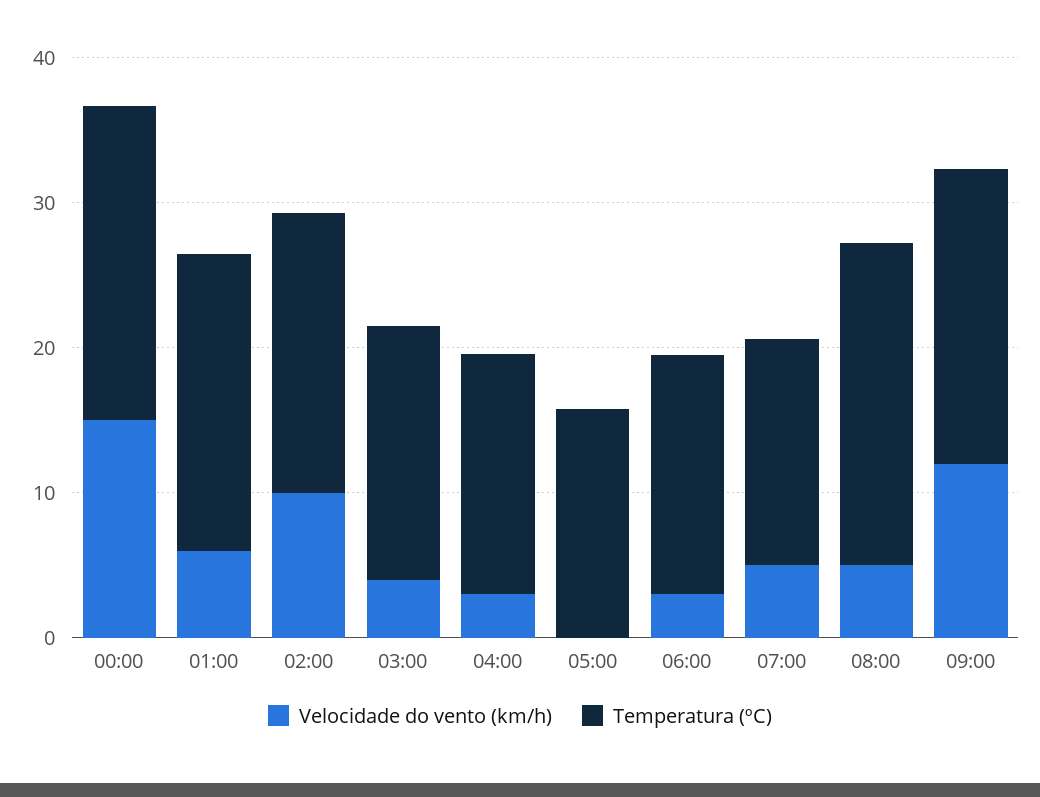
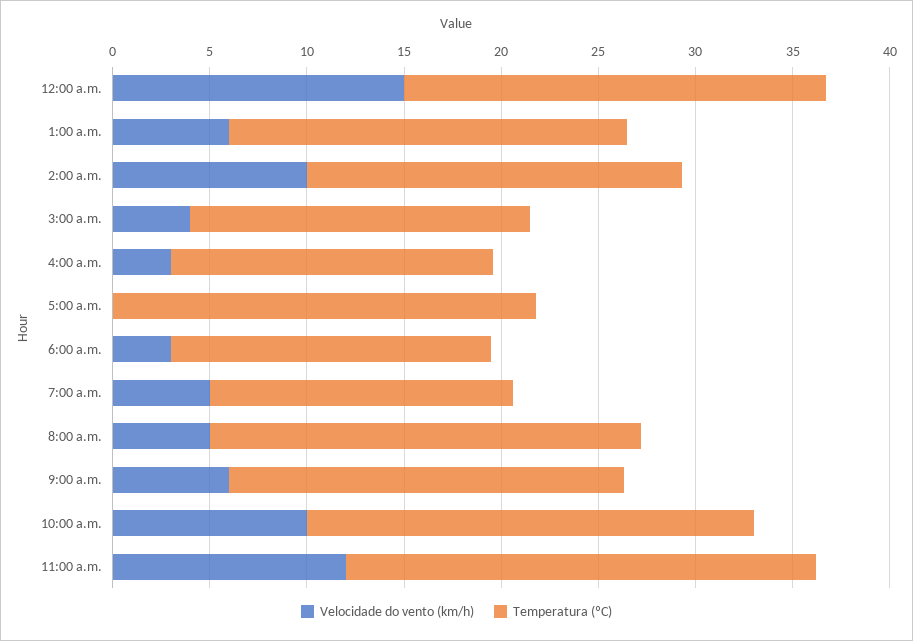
Temperatura (ºC), 05:00: 16 -> 22
Velocidade do vento (km/h), 09:00: 12 -> 6
Velocidade do vento (km/h), 10:00 a.m.: none -> 10
Temperatura (ºC), 10:00 a.m.: none -> 23
Velocidade do vento (km/h), 11:00 a.m.: none -> 12
Temperatura (ºC), 11:00 a.m.: none -> 24

